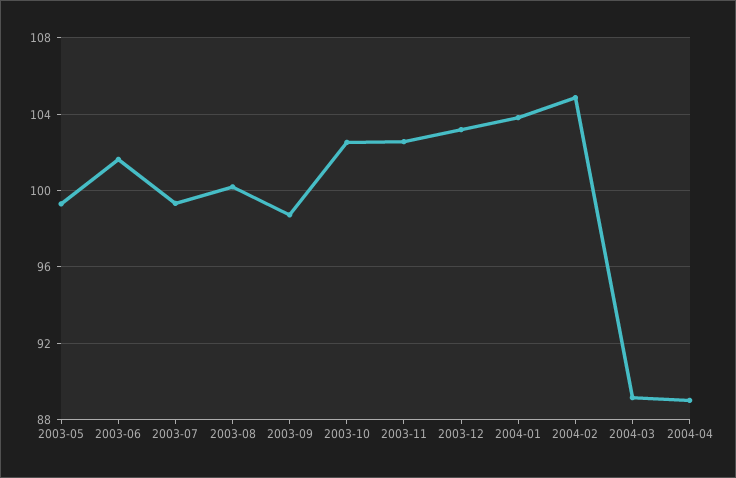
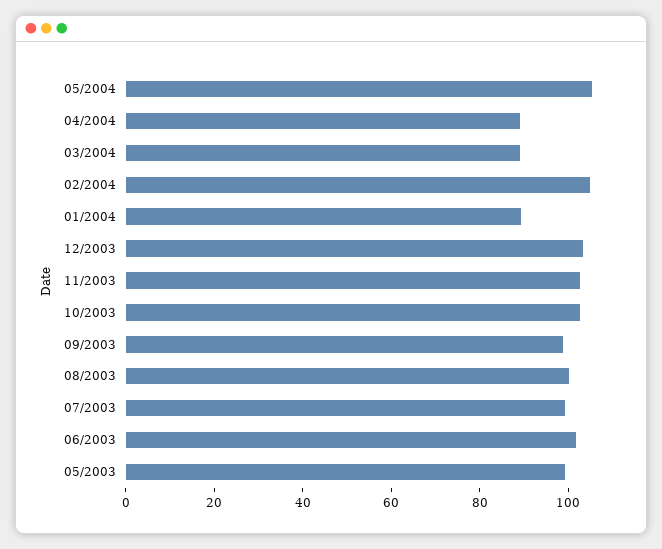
2004-01: 104 -> 90
05/2004: none -> 105

